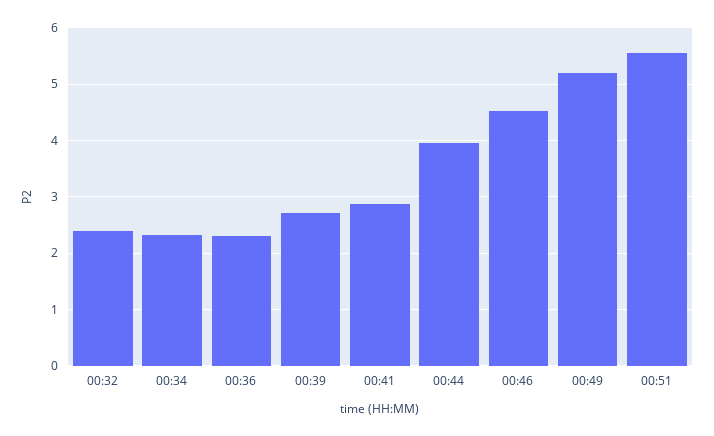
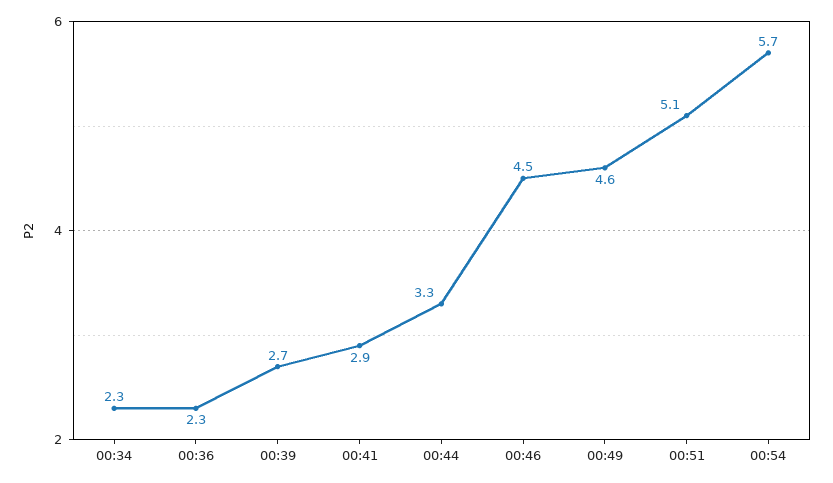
00:32: 2.4 -> none
00:44: 4 -> 3.3
00:49: 5.2 -> 4.6
00:51: 5.6 -> 5.1
00:54: none -> 5.7

